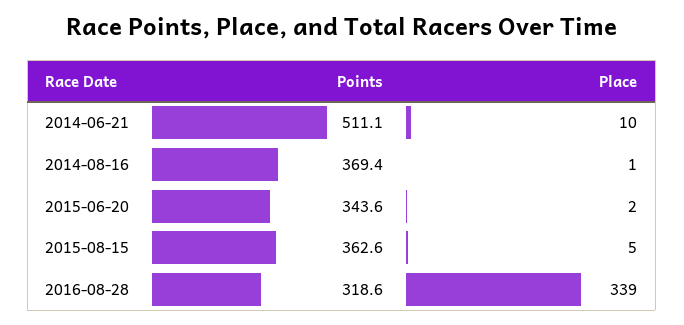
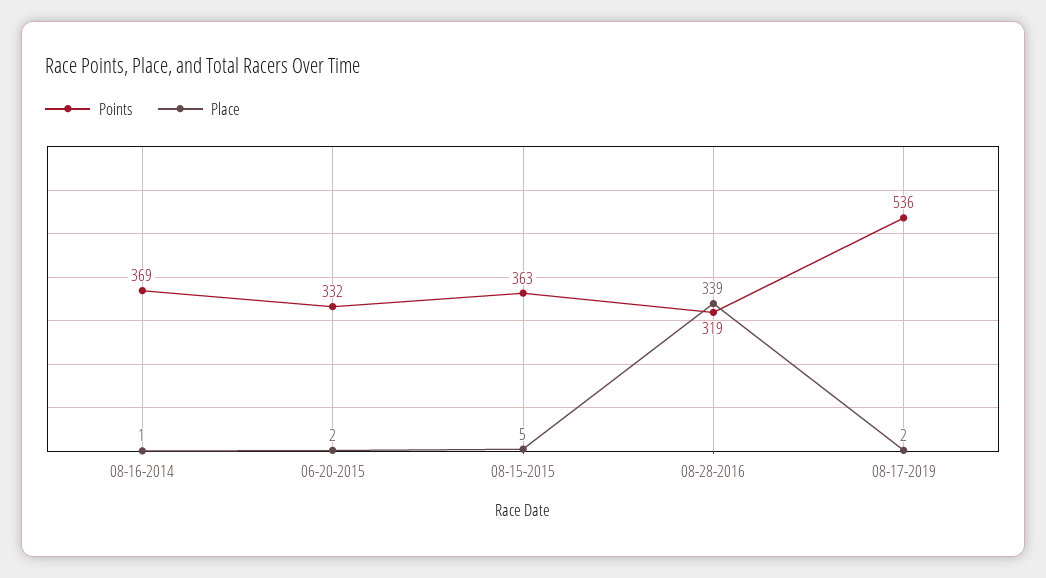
Points, 2014-06-21: 511.1 -> none
Place, 2014-06-21: 10 -> none
Points, 2015-06-20: 343.6 -> 332
Points, 08-17-2019: none -> 536
Place, 08-17-2019: none -> 2

